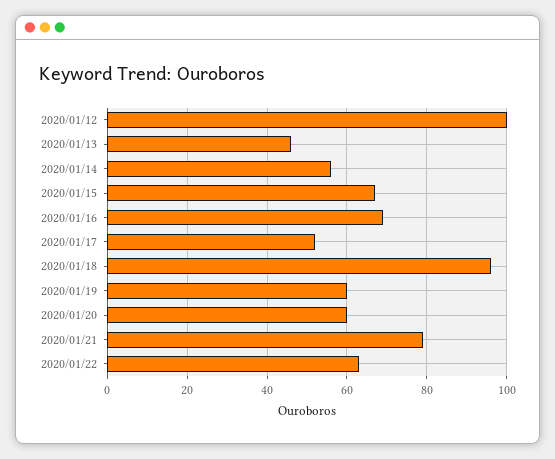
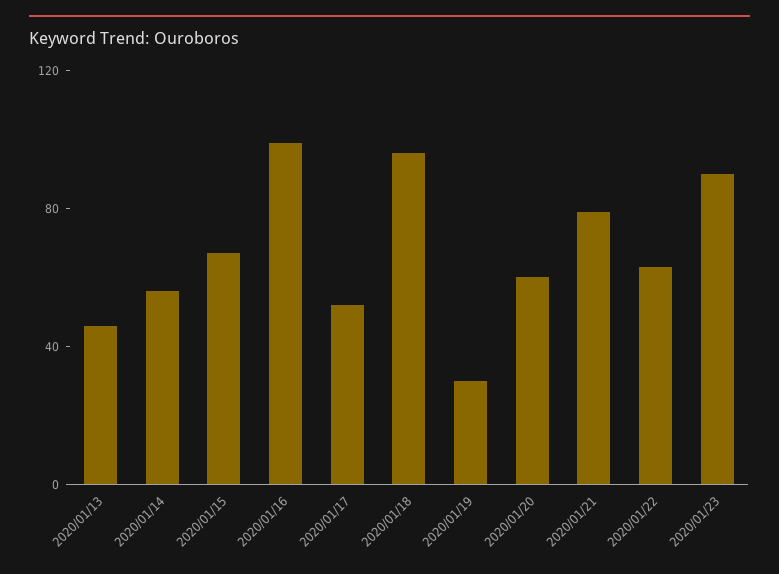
2020/01/12: 100 -> none
2020/01/16: 70 -> 100
2020/01/19: 60 -> 30
2020/01/23: none -> 90

